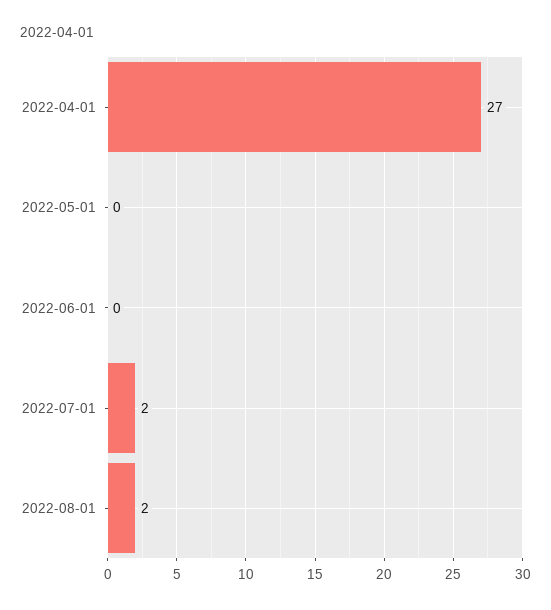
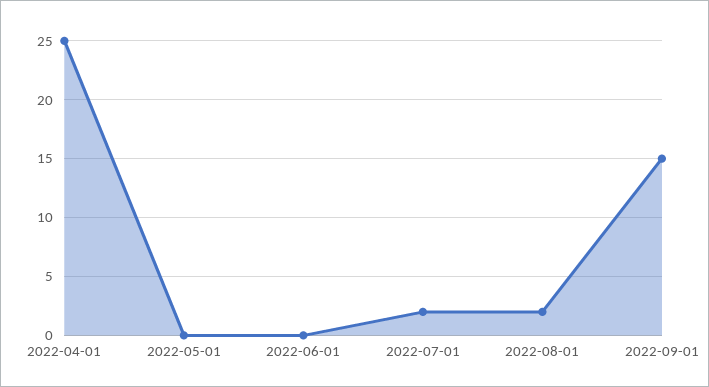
2022-04-01: 27 -> 25
2022-09-01: none -> 15

